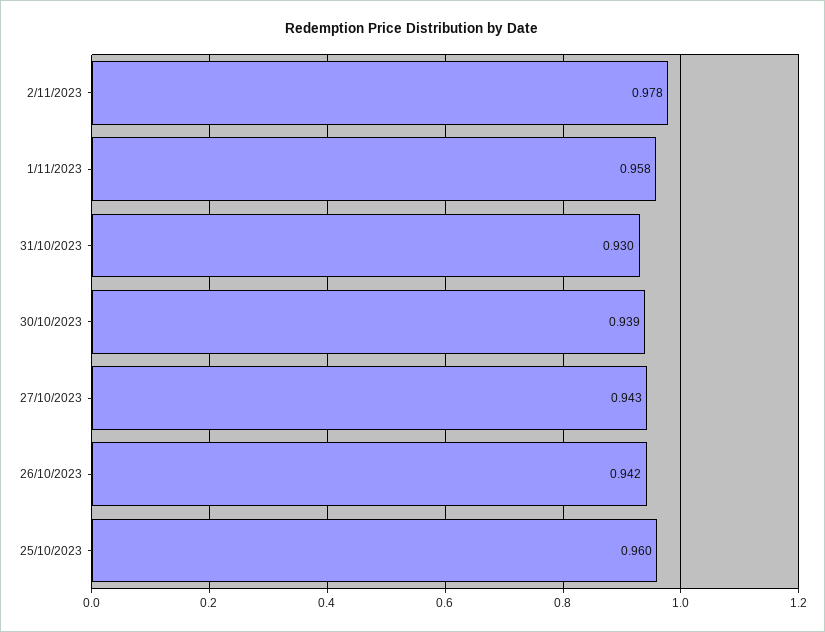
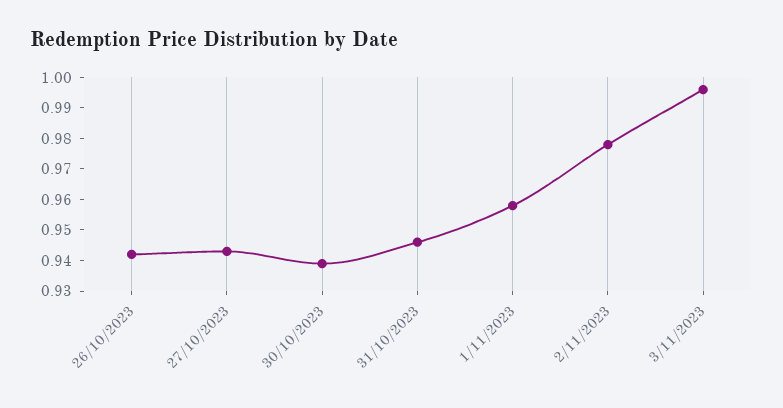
31/10/2023: 0.93 -> 0.945
25/10/2023: 0.96 -> none
3/11/2023: none -> 0.995

